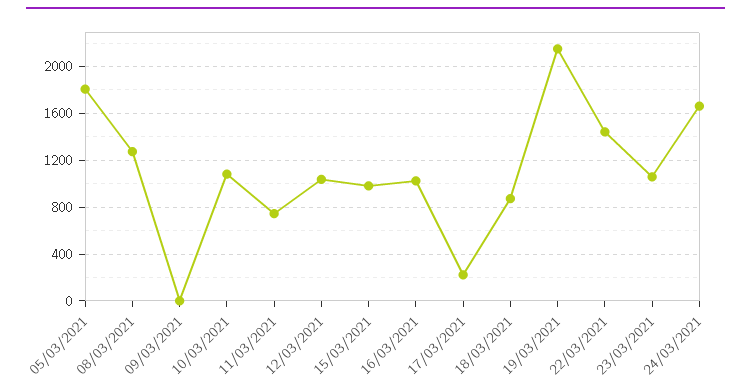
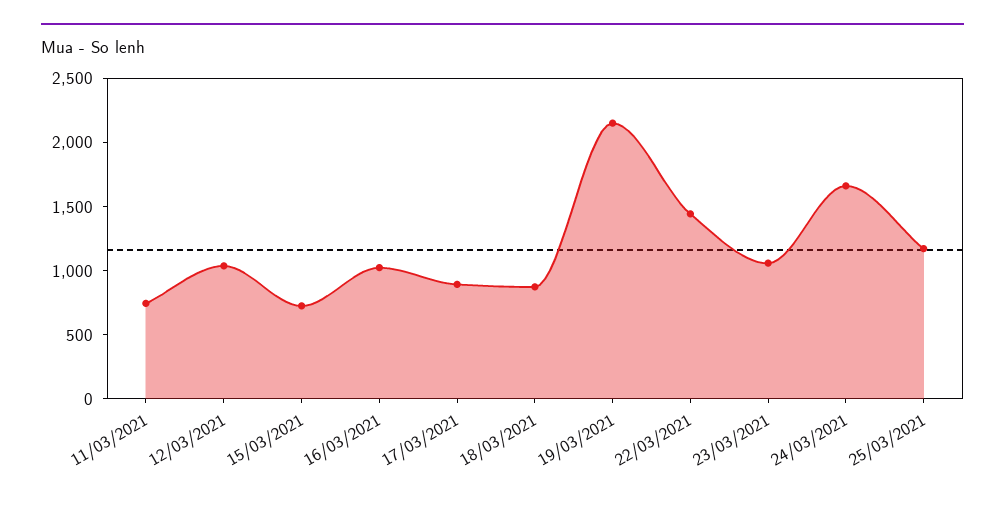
05/03/2021: 1800 -> none
08/03/2021: 1300 -> none
09/03/2021: 0 -> none
10/03/2021: 1100 -> none
15/03/2021: 1000 -> 700
17/03/2021: 200 -> 900
25/03/2021: none -> 1200

